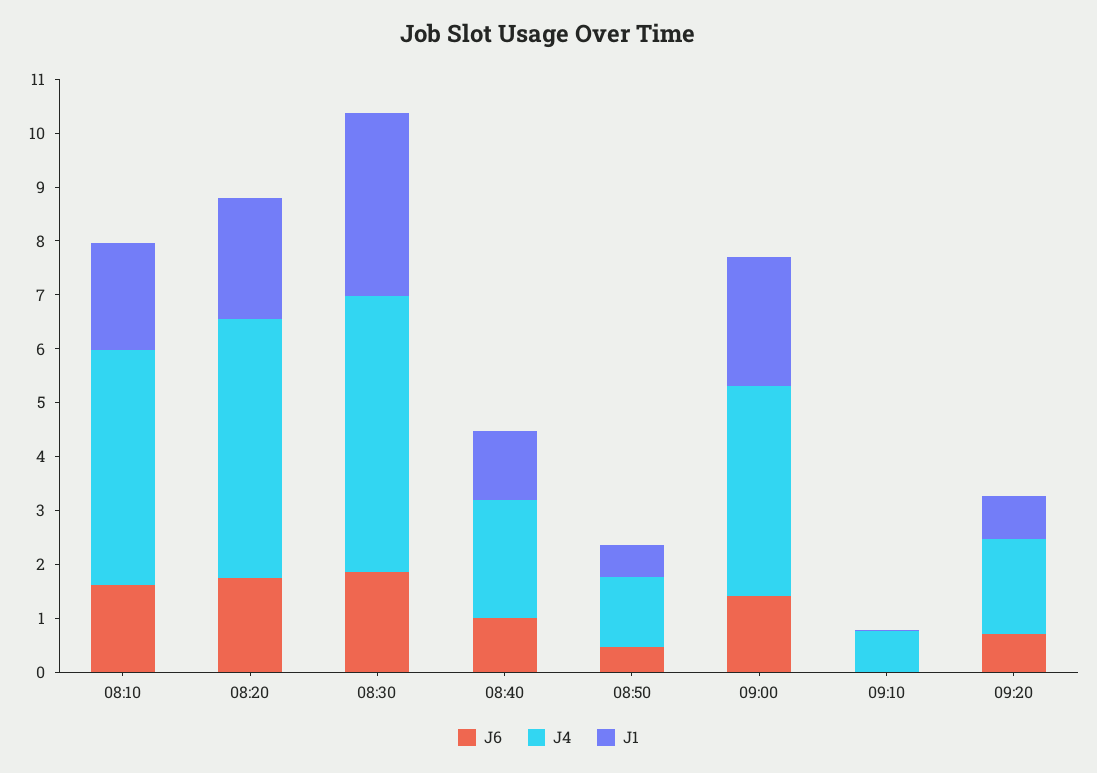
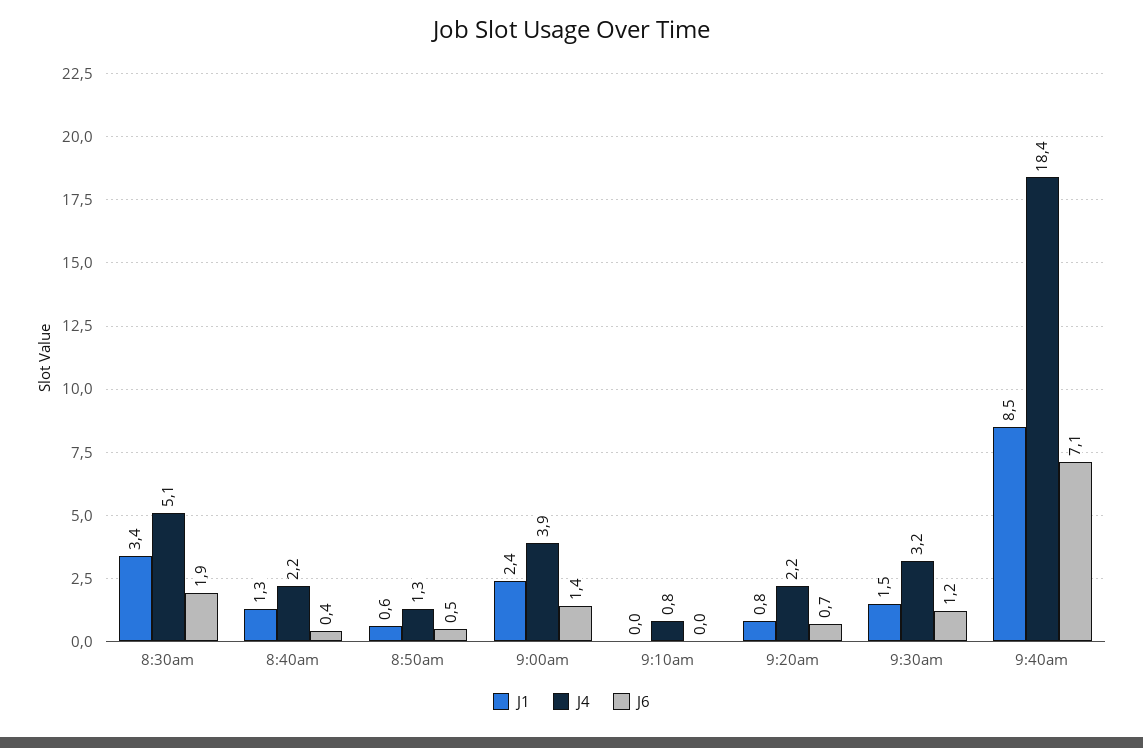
J6, 08:10: 1.6 -> none
J4, 08:10: 4.4 -> none
J1, 08:10: 2 -> none
J6, 08:20: 1.8 -> none
J4, 08:20: 4.8 -> none
J1, 08:20: 2.2 -> none
J6, 08:40: 1 -> 0.4
J4, 09:20: 1.8 -> 2.2
J1, 9:30am: none -> 1.5
J4, 9:30am: none -> 3.2
J6, 9:30am: none -> 1.2
J1, 9:40am: none -> 8.5
J4, 9:40am: none -> 18.4
J6, 9:40am: none -> 7.1

